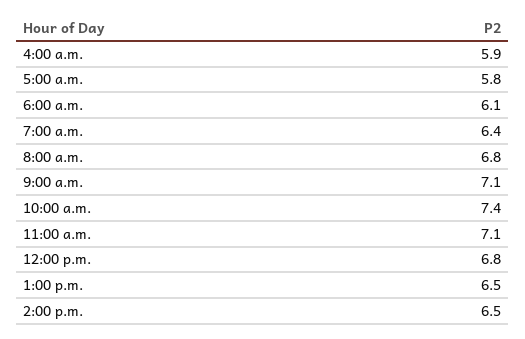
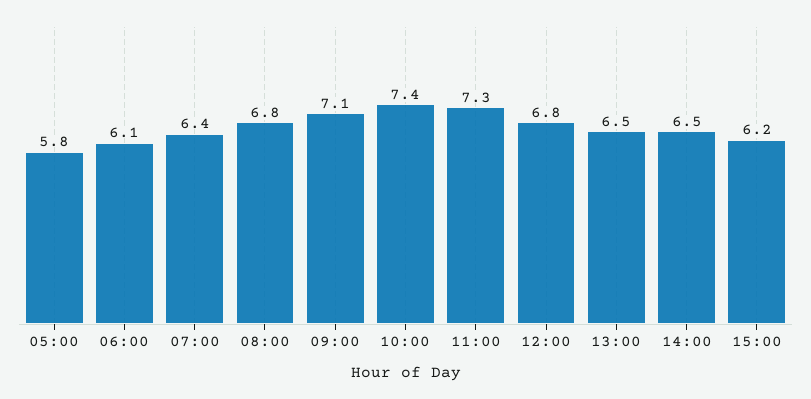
4:00 a.m.: 5.9 -> none
11:00 a.m.: 7.1 -> 7.3
15:00: none -> 6.2

